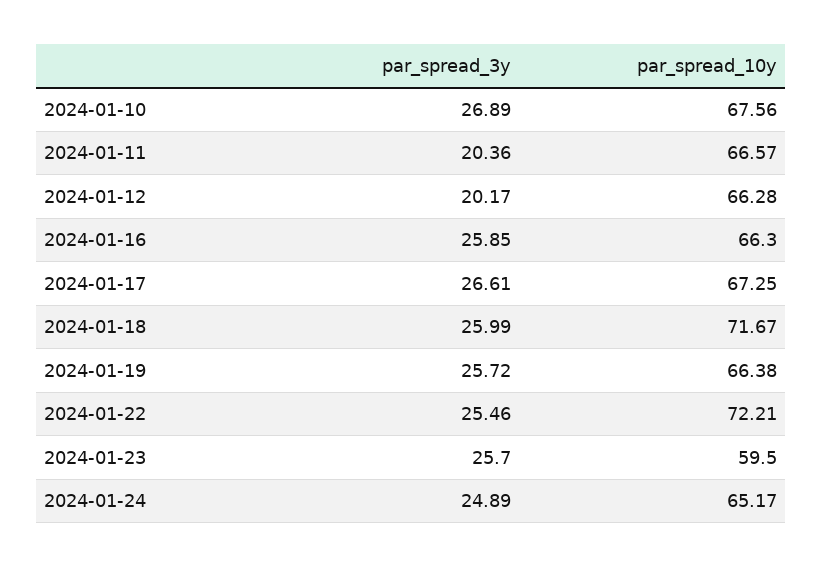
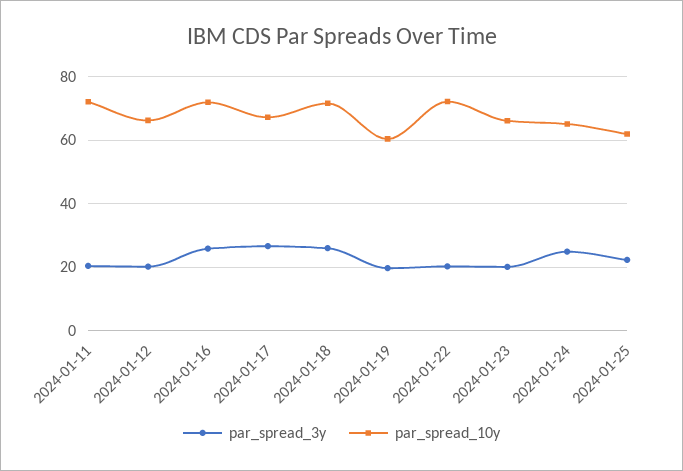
par_spread_3y, 2024-01-10: 26.89 -> none
par_spread_10y, 2024-01-10: 67.56 -> none
par_spread_10y, 2024-01-11: 66.57 -> 72
par_spread_10y, 2024-01-16: 66.3 -> 72
par_spread_3y, 2024-01-19: 25.72 -> 20
par_spread_10y, 2024-01-19: 66.38 -> 60
par_spread_3y, 2024-01-22: 25.46 -> 20
par_spread_3y, 2024-01-23: 25.7 -> 20
par_spread_10y, 2024-01-23: 59.5 -> 66
par_spread_3y, 2024-01-25: none -> 22
par_spread_10y, 2024-01-25: none -> 62

